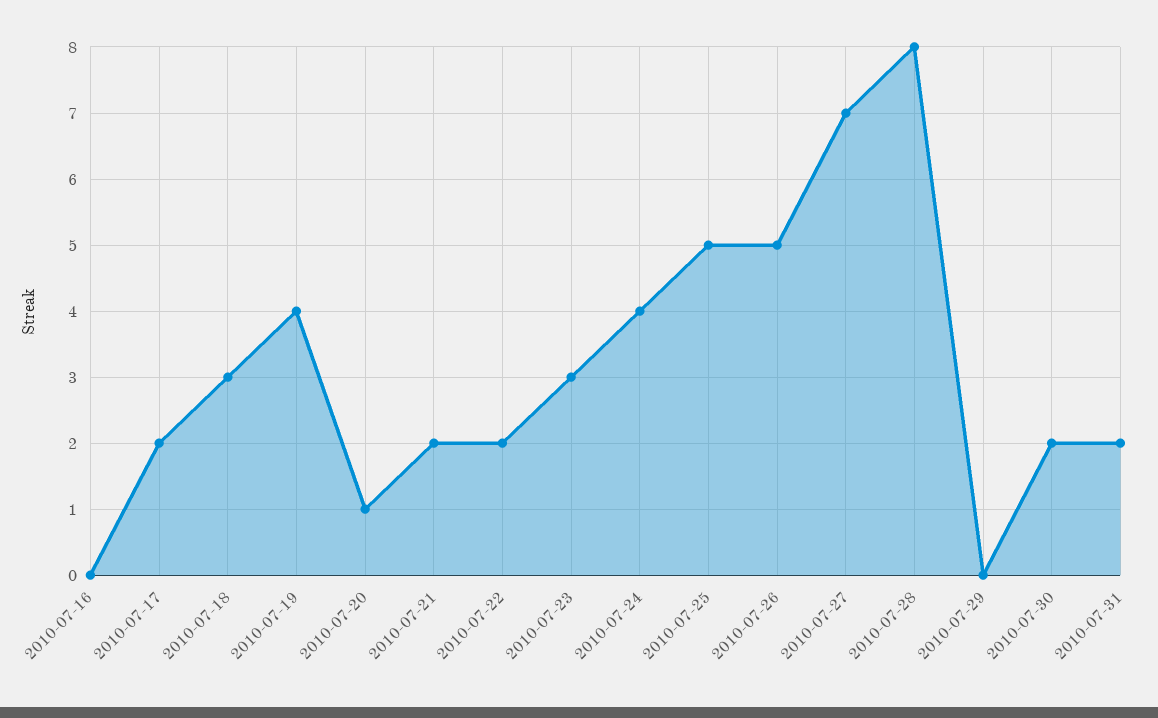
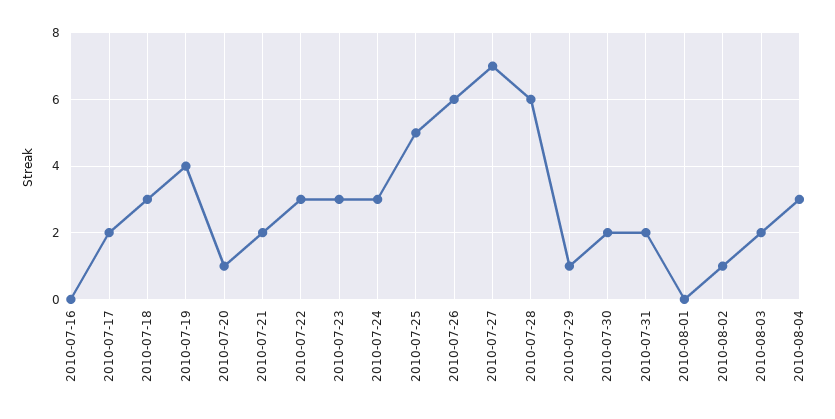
2010-07-22: 2 -> 3
2010-07-24: 4 -> 3
2010-07-26: 5 -> 6
2010-07-28: 8 -> 6
2010-07-29: 0 -> 1
2010-08-01: none -> 0
2010-08-02: none -> 1
2010-08-03: none -> 2
2010-08-04: none -> 3

